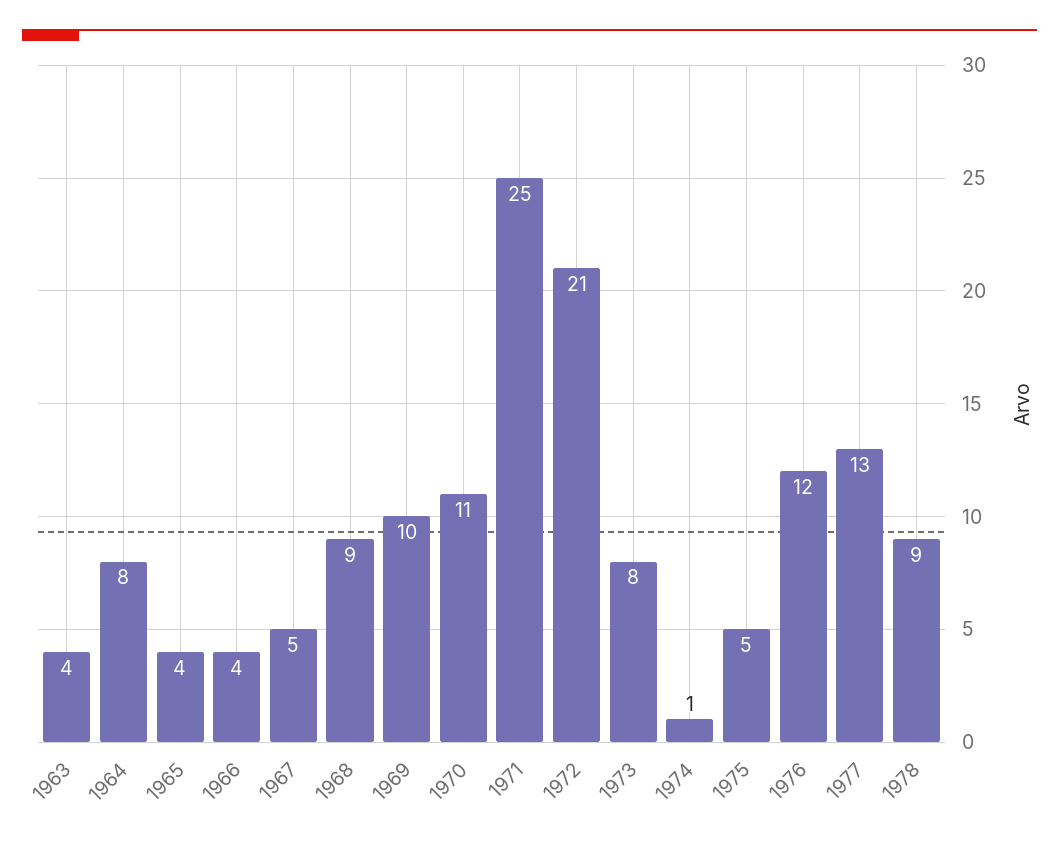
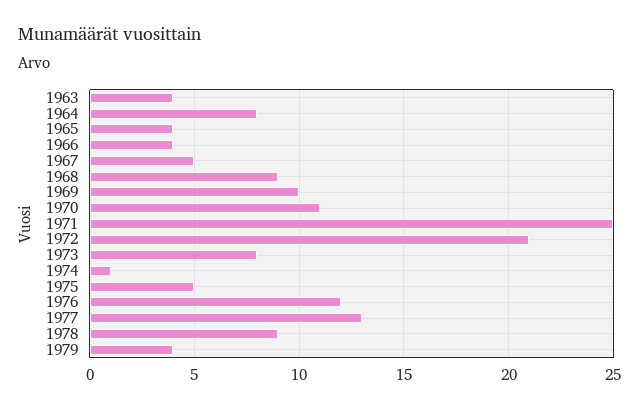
1979: none -> 4

